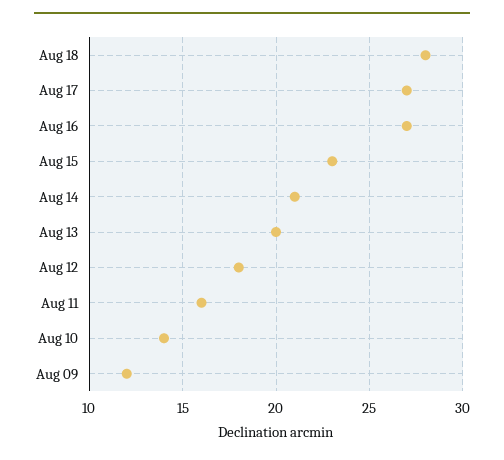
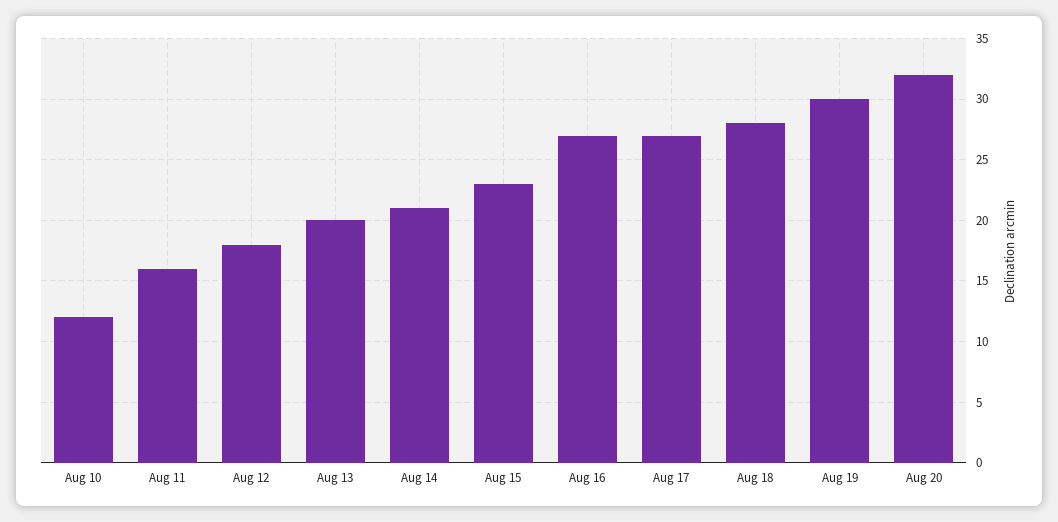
Aug 10: 14 -> 12
Aug 09: 12 -> none
Aug 19: none -> 30
Aug 20: none -> 32

